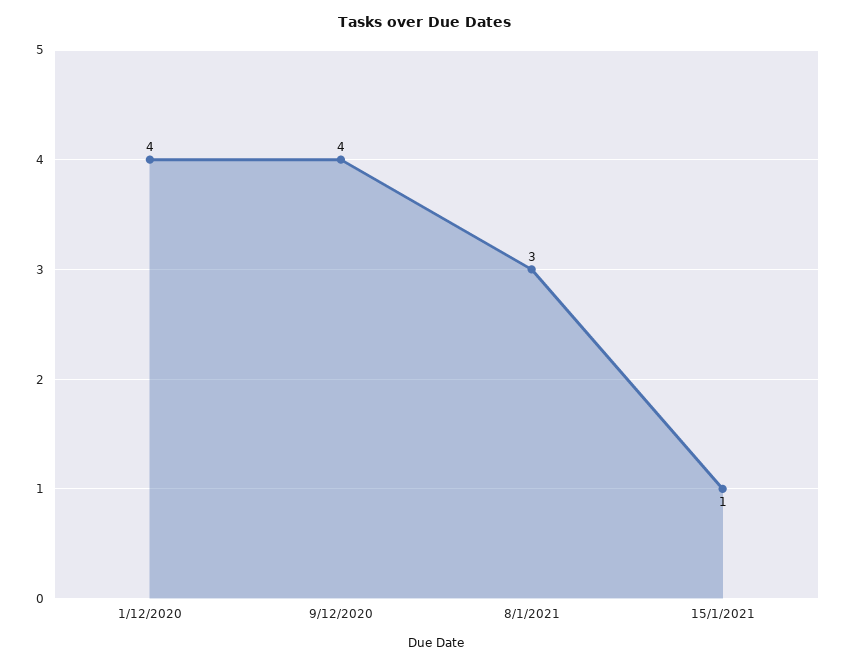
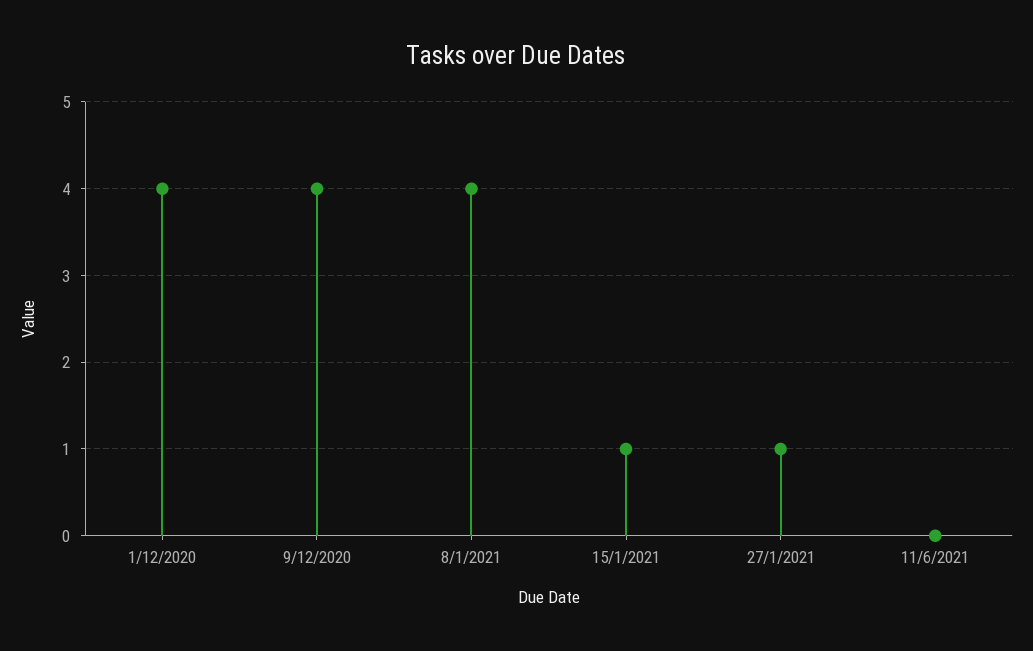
8/1/2021: 3 -> 4
27/1/2021: none -> 1
11/6/2021: none -> 0

